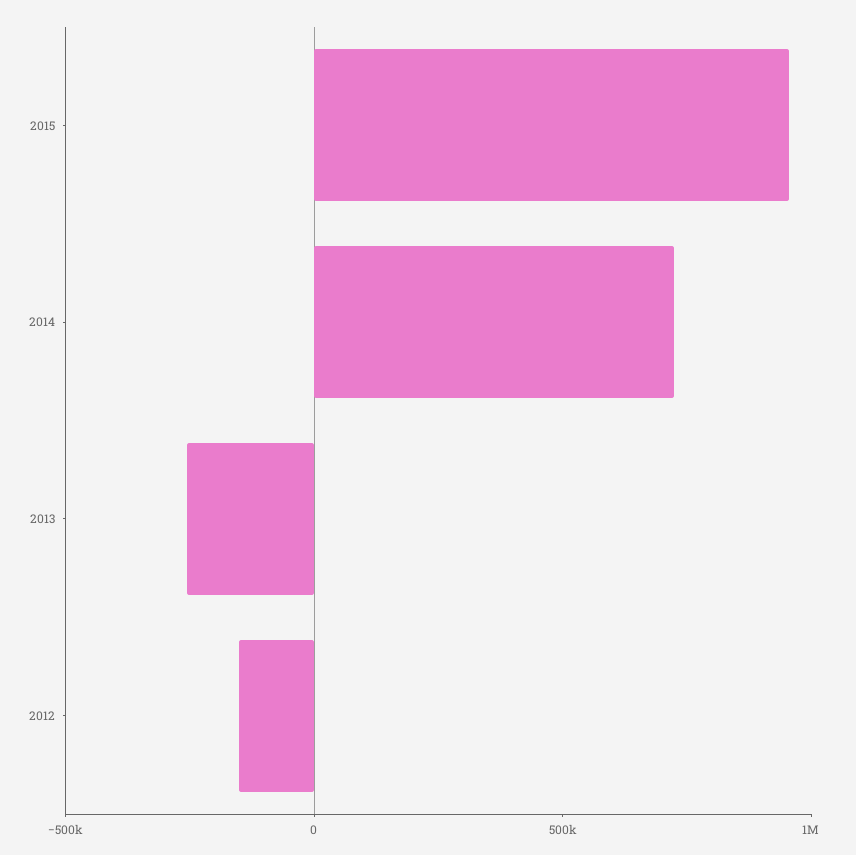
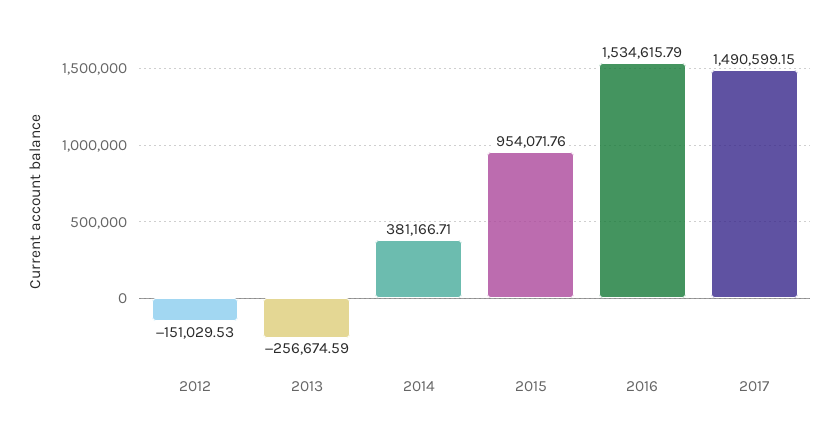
2014: 700000 -> 381166.71
2016: none -> 1534615.79
2017: none -> 1490599.15

